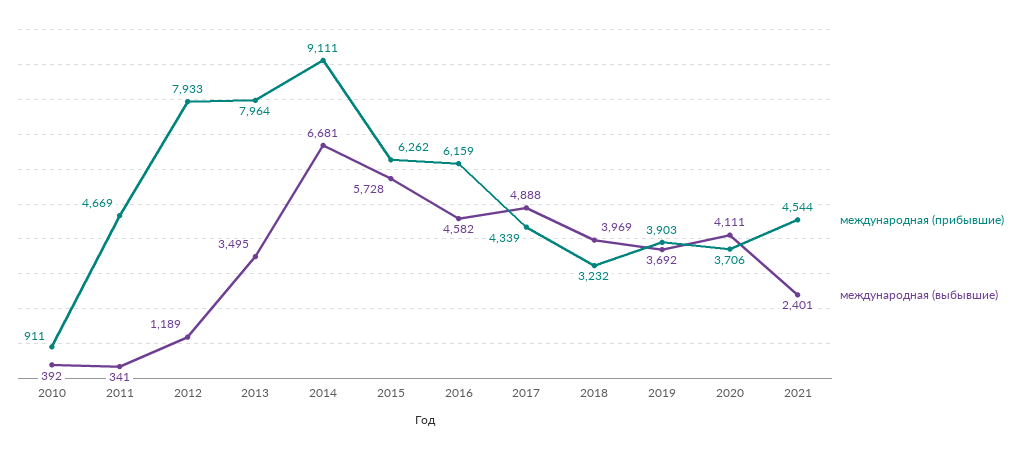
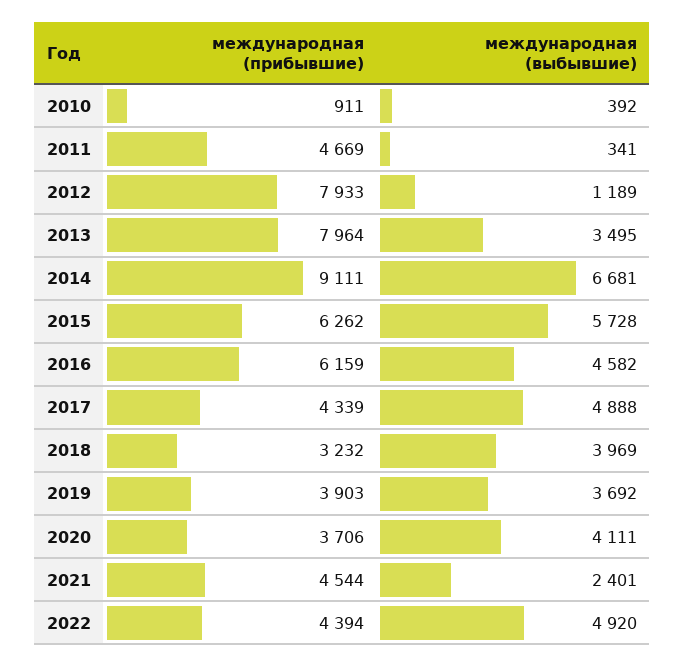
международная (прибывшие), 2022: none -> 4394
международная (выбывшие), 2022: none -> 4920

